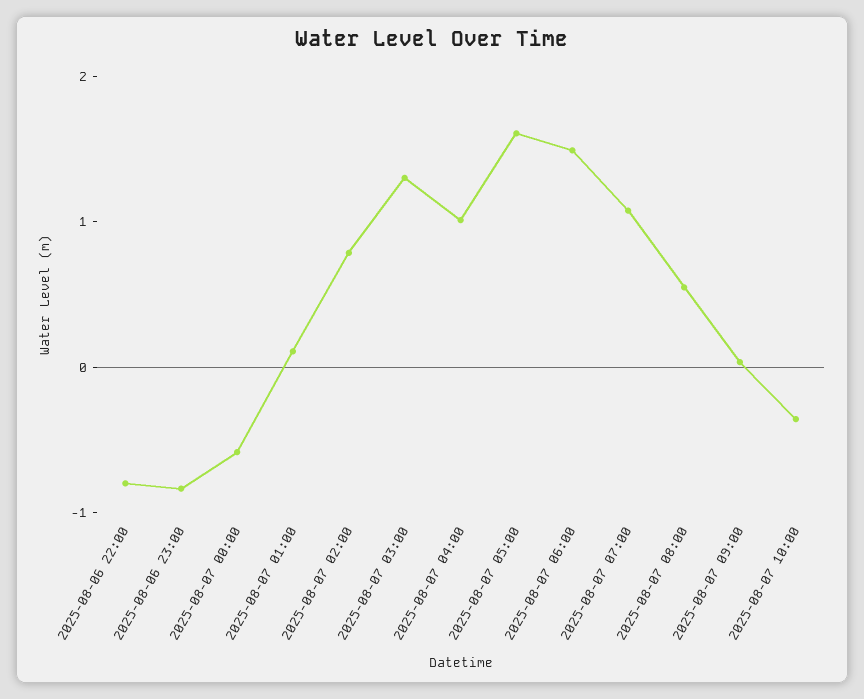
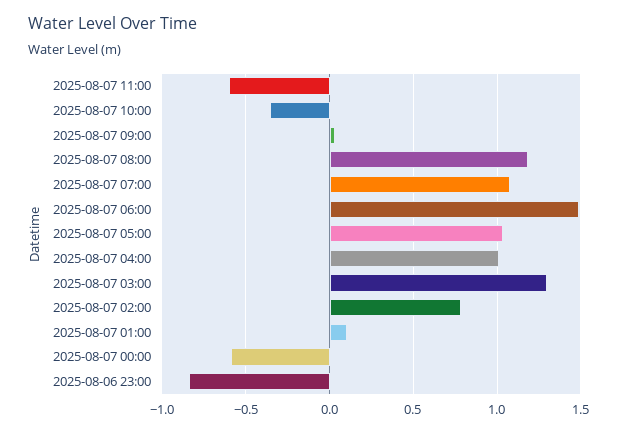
2025-08-06 22:00: -0.8 -> none
2025-08-07 05:00: 1.6 -> 1.05
2025-08-07 08:00: 0.6 -> 1.2
2025-08-07 11:00: none -> -0.6

